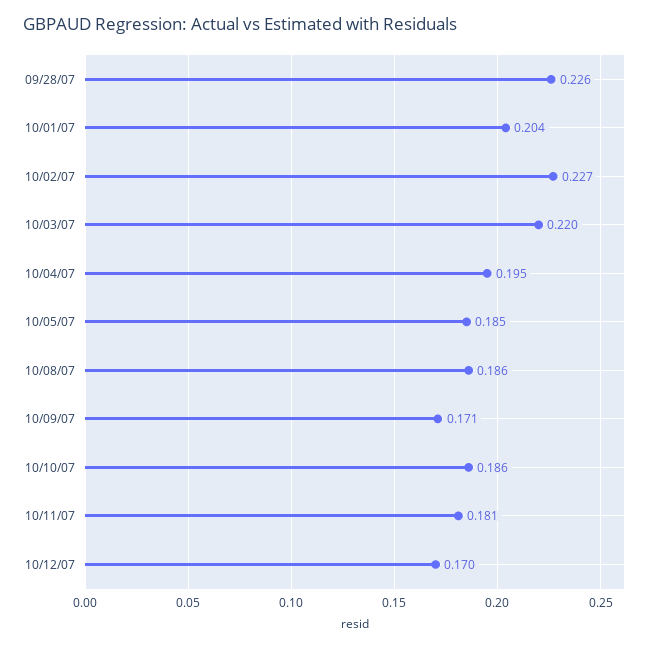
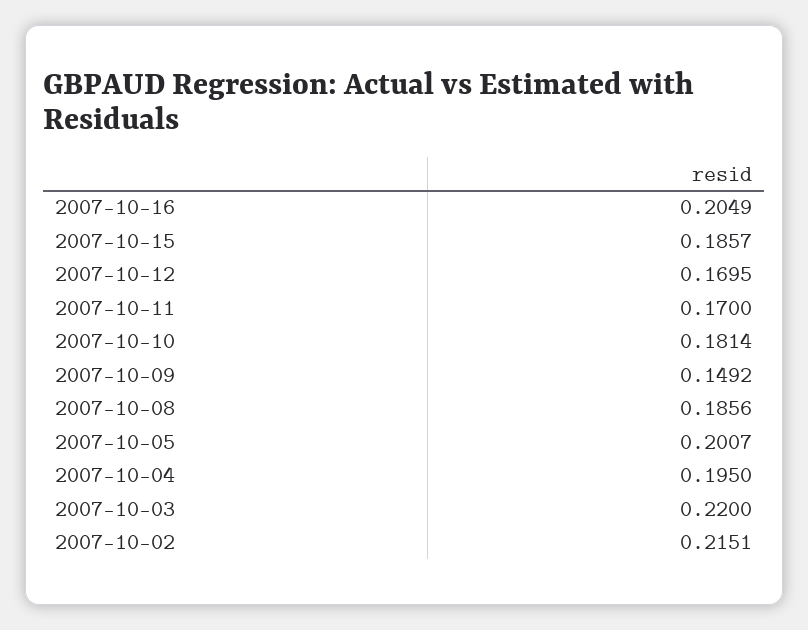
09/28/07: 0.226 -> none
10/01/07: 0.204 -> none
10/02/07: 0.227 -> 0.2151
10/05/07: 0.185 -> 0.2007
10/09/07: 0.171 -> 0.1492
10/10/07: 0.186 -> 0.1814
10/11/07: 0.181 -> 0.17
2007-10-16: none -> 0.2049
2007-10-15: none -> 0.1857

